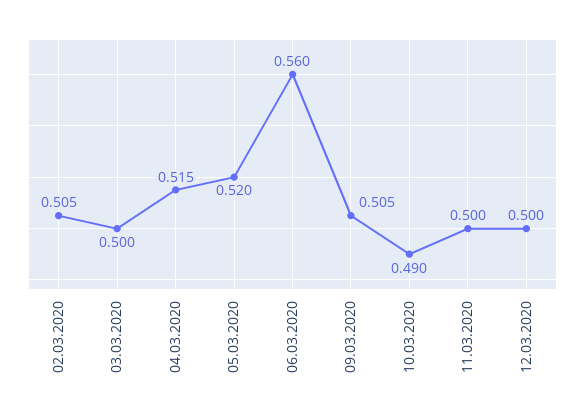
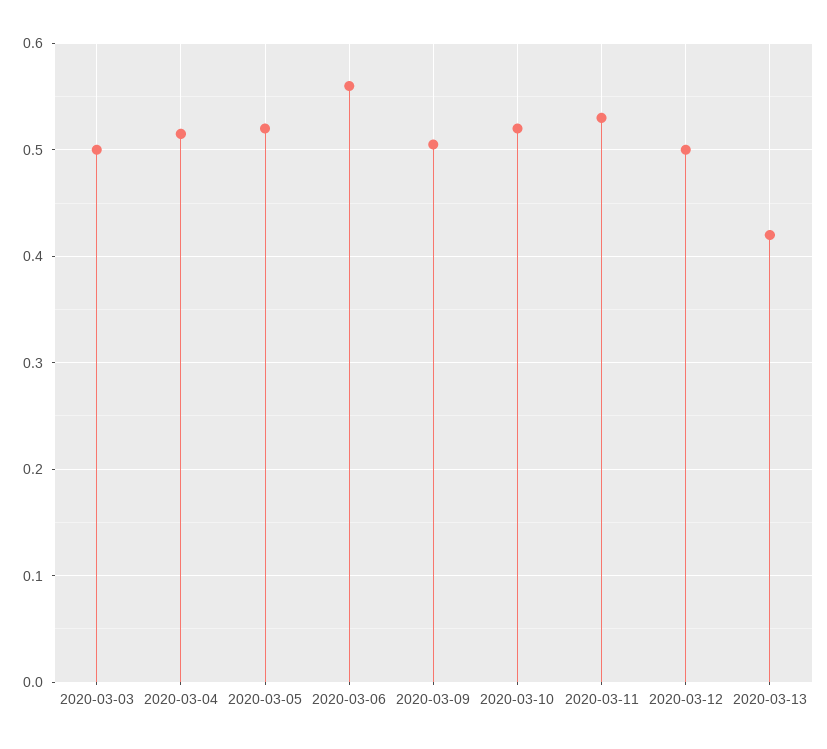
02.03.2020: 0.505 -> none
10.03.2020: 0.49 -> 0.52
11.03.2020: 0.5 -> 0.53
2020-03-13: none -> 0.42

